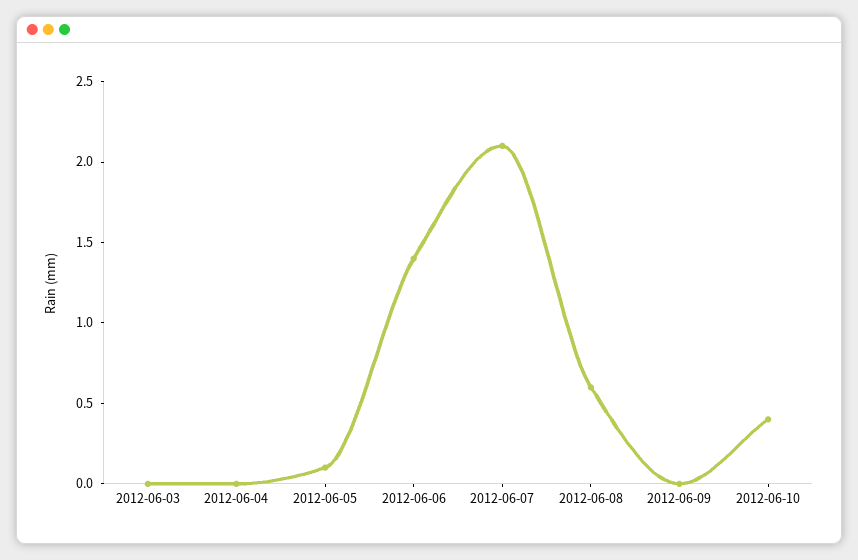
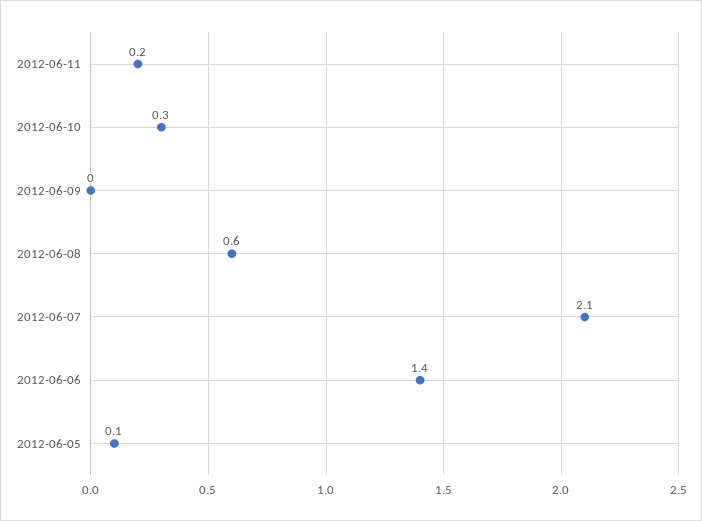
2012-06-03: 0 -> none
2012-06-04: 0 -> none
2012-06-10: 0.4 -> 0.3
2012-06-11: none -> 0.2

